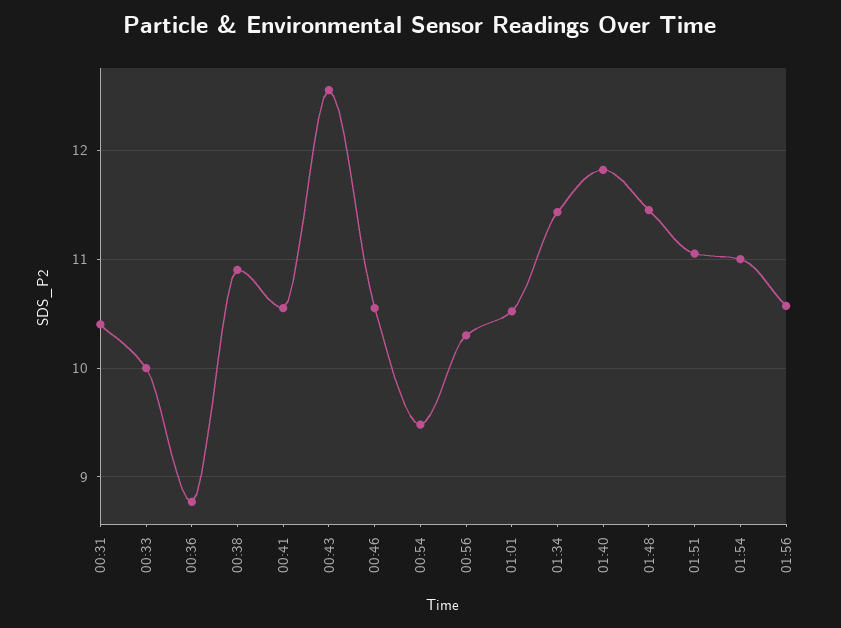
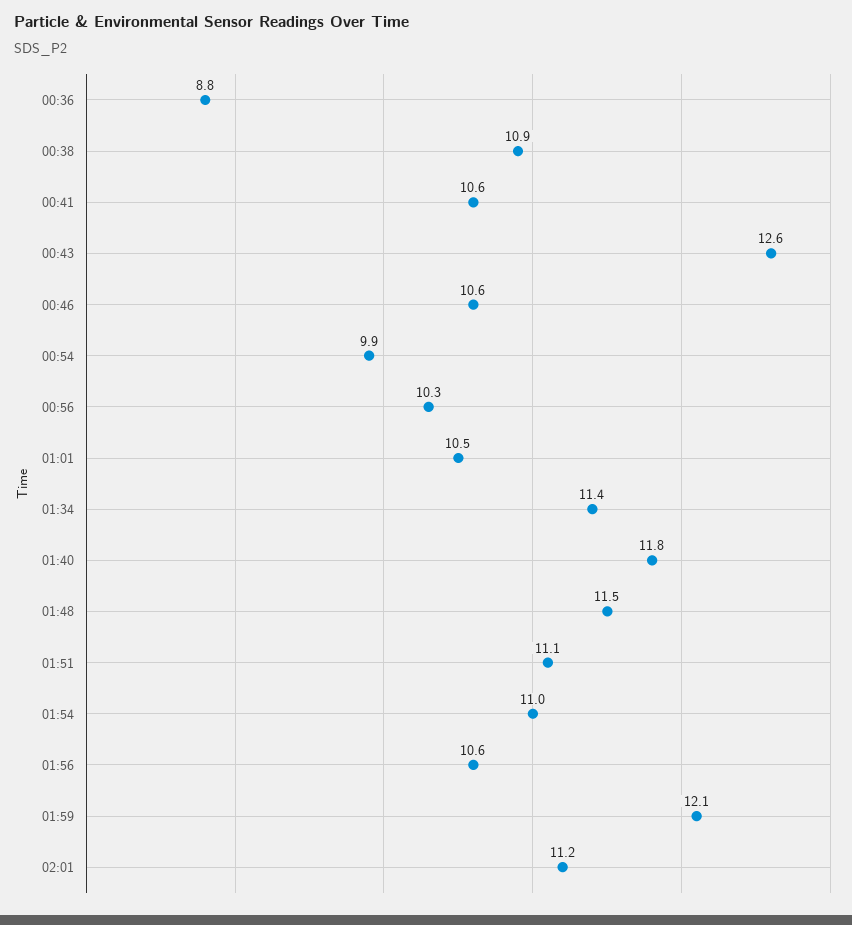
00:31: 10.4 -> none
00:33: 10 -> none
00:54: 9.5 -> 9.9
01:59: none -> 12.1
02:01: none -> 11.2

